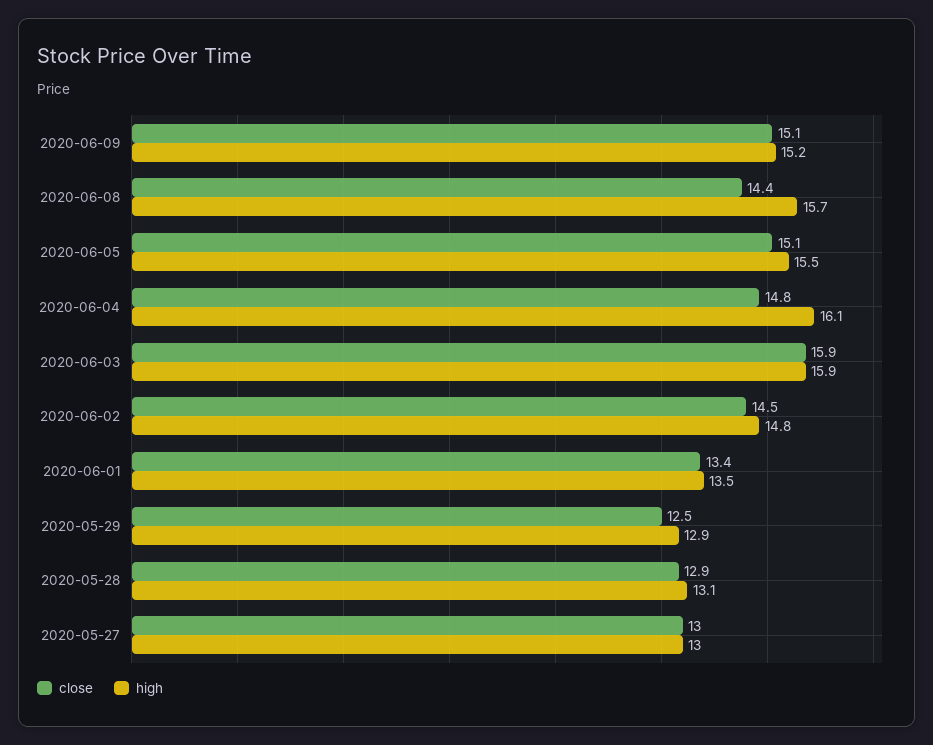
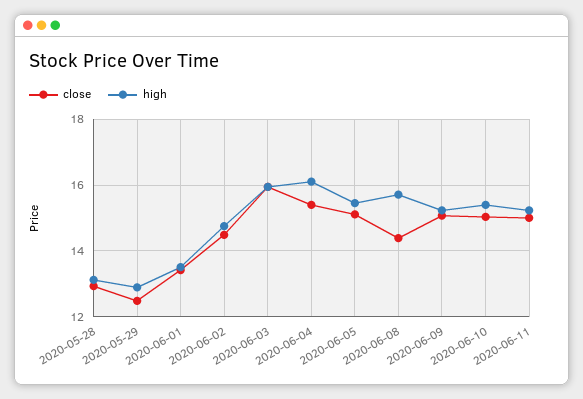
close, 2020-06-04: 14.8 -> 15.4
close, 2020-05-27: 13 -> none
high, 2020-05-27: 13 -> none
close, 2020-06-10: none -> 15
high, 2020-06-10: none -> 15.4
close, 2020-06-11: none -> 15
high, 2020-06-11: none -> 15.2

